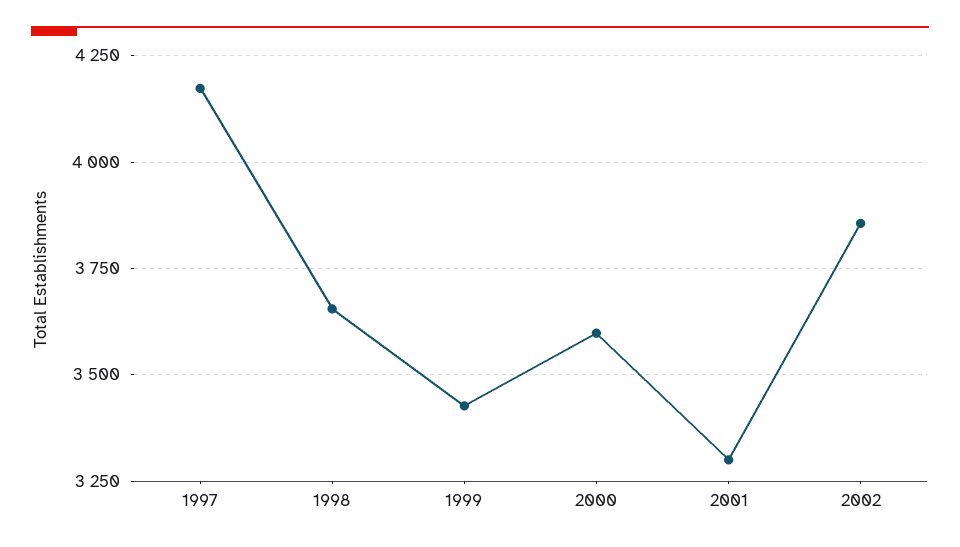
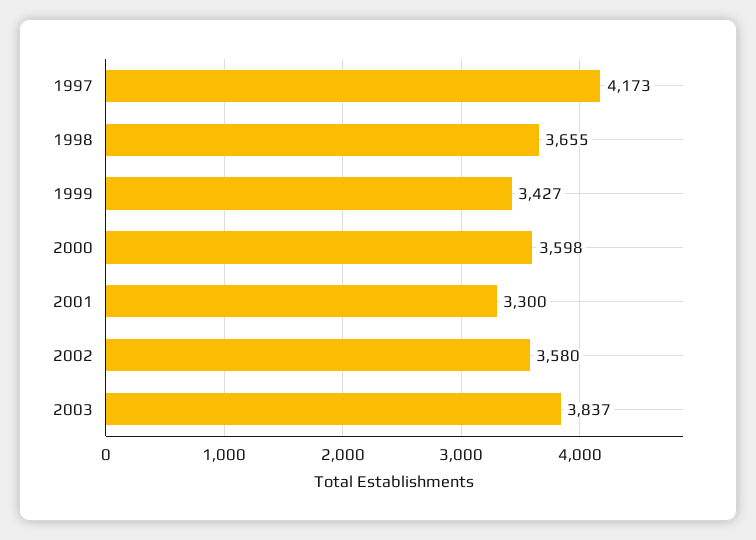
2002: 3850 -> 3580
2003: none -> 3837

